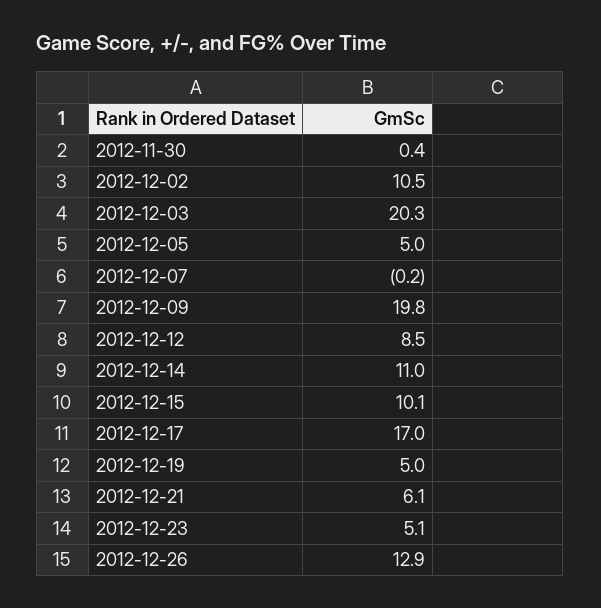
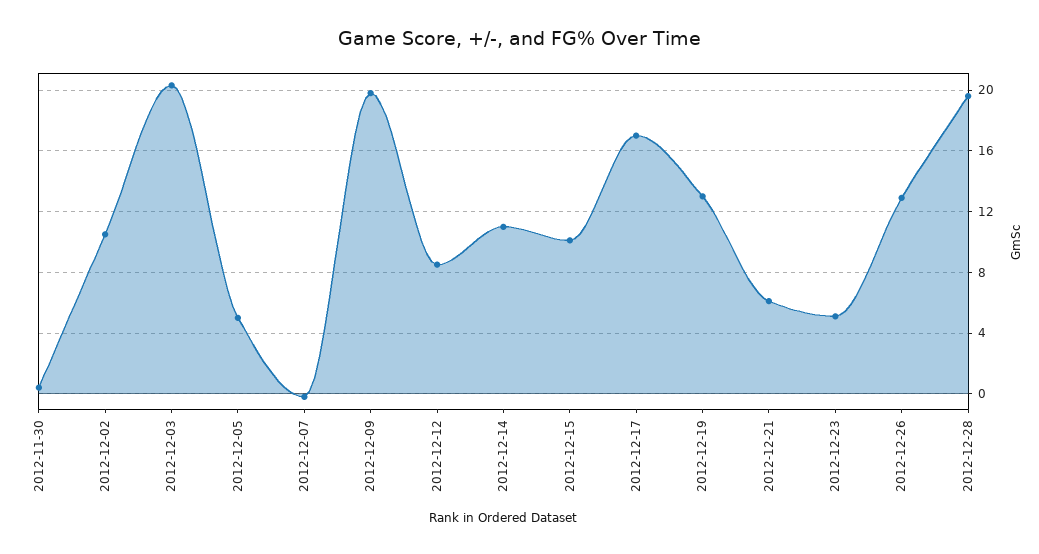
2012-12-19: 5 -> 13
2012-12-28: none -> 19.5

